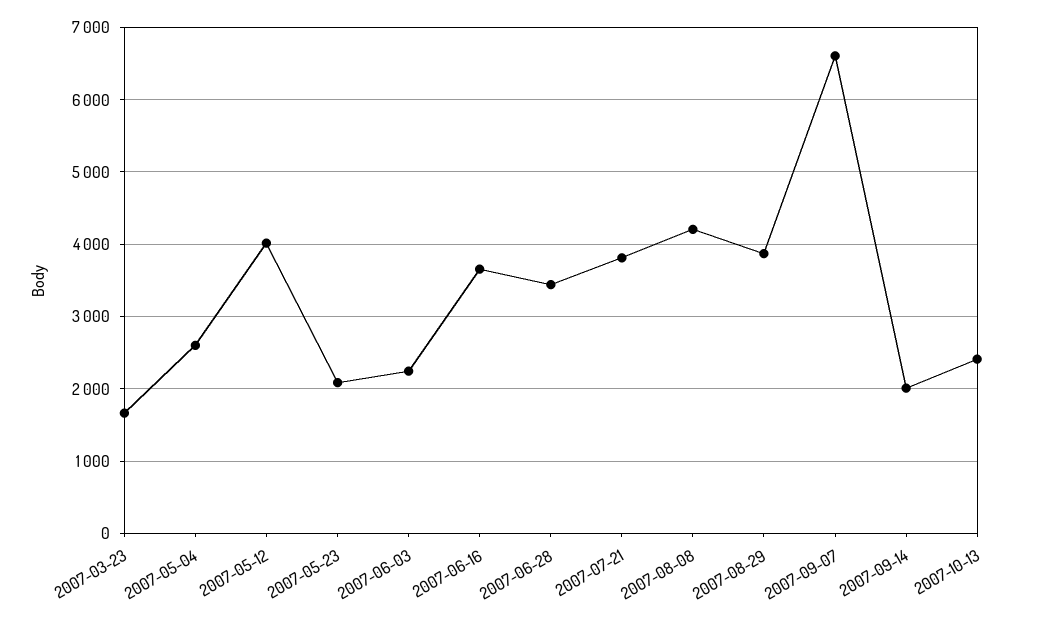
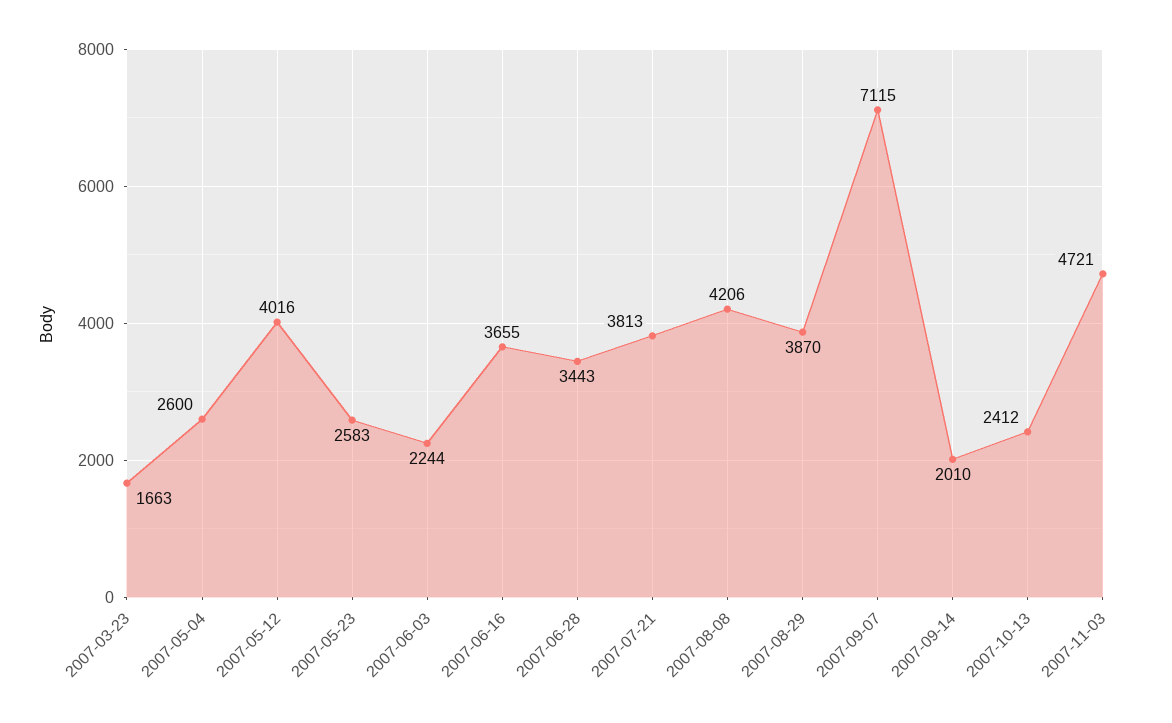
2007-05-23: 2100 -> 2583
2007-09-07: 6600 -> 7115
2007-11-03: none -> 4721

